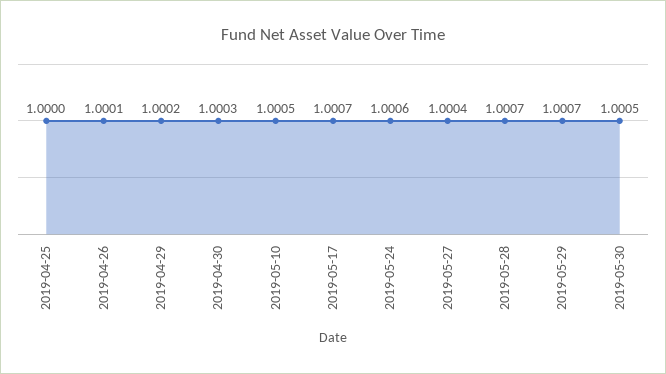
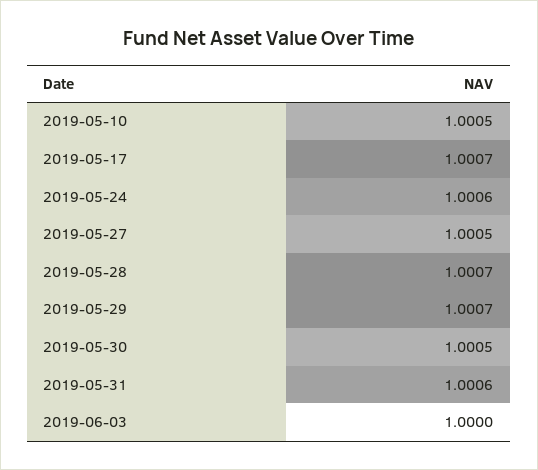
2019-04-25: 1 -> none
2019-04-26: 1.0001 -> none
2019-04-29: 1.0002 -> none
2019-04-30: 1.0003 -> none
2019-05-27: 1.0004 -> 1.0005
2019-05-31: none -> 1.0006
2019-06-03: none -> 1

